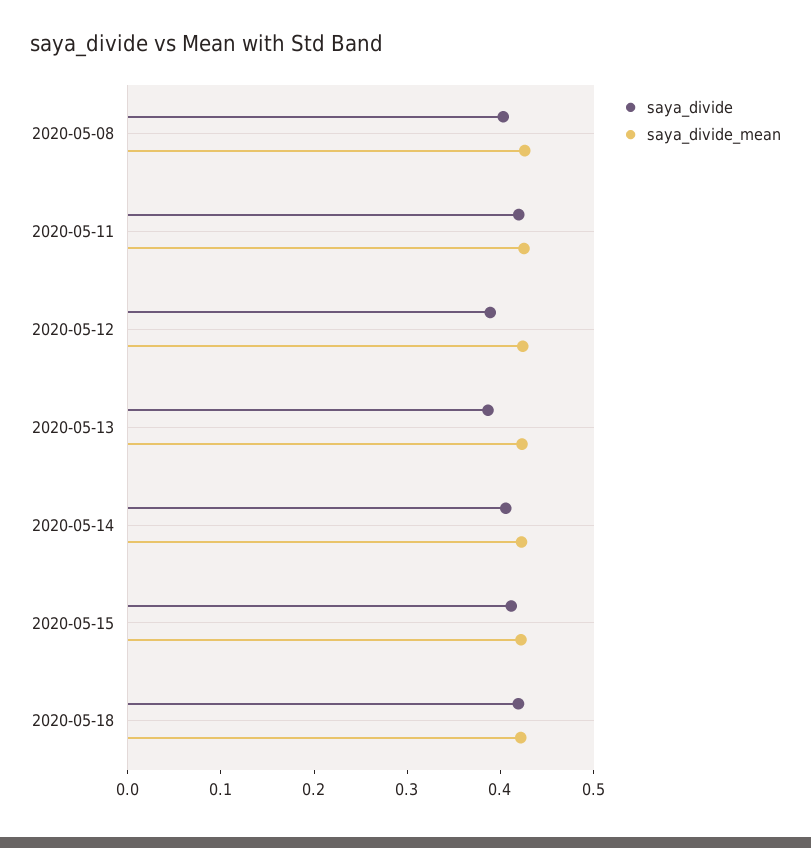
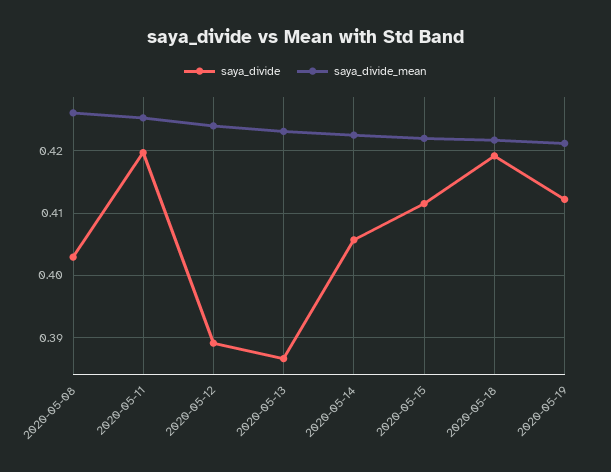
saya_divide, 2020-05-19: none -> 0.412
saya_divide_mean, 2020-05-19: none -> 0.421

